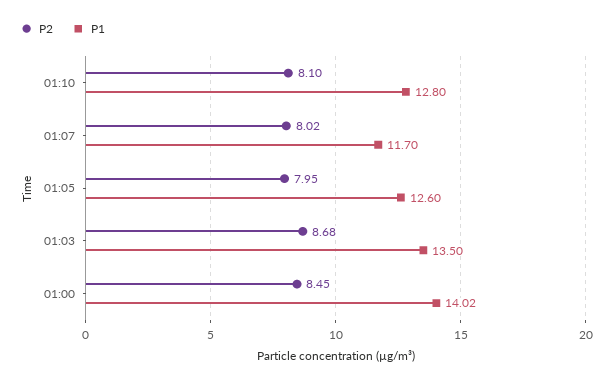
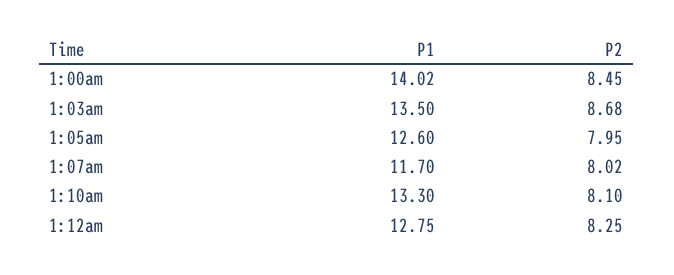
P1, 01:10: 12.8 -> 13.3
P1, 1:12am: none -> 12.75
P2, 1:12am: none -> 8.25

